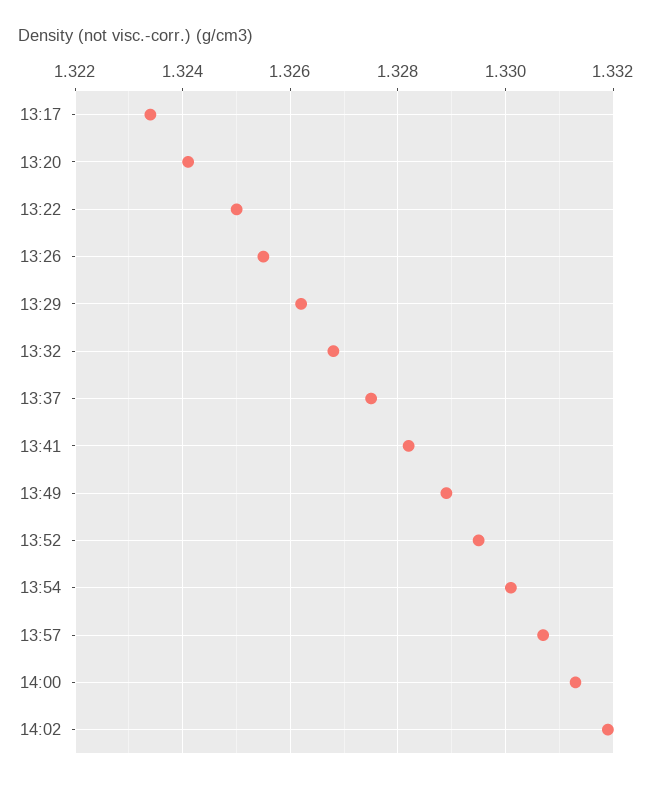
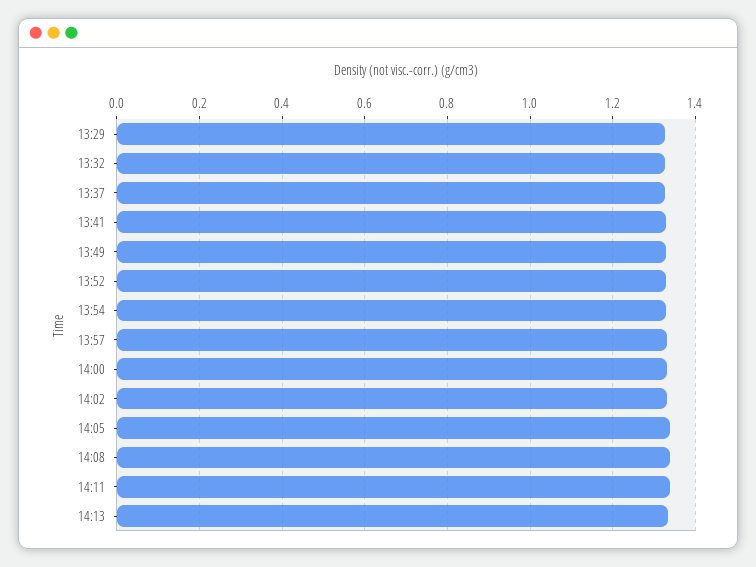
13:17: 1.3235 -> none
13:20: 1.324 -> none
13:22: 1.325 -> none
13:26: 1.3255 -> none
14:05: none -> 1.34
14:08: none -> 1.34
14:11: none -> 1.34
14:13: none -> 1.34

